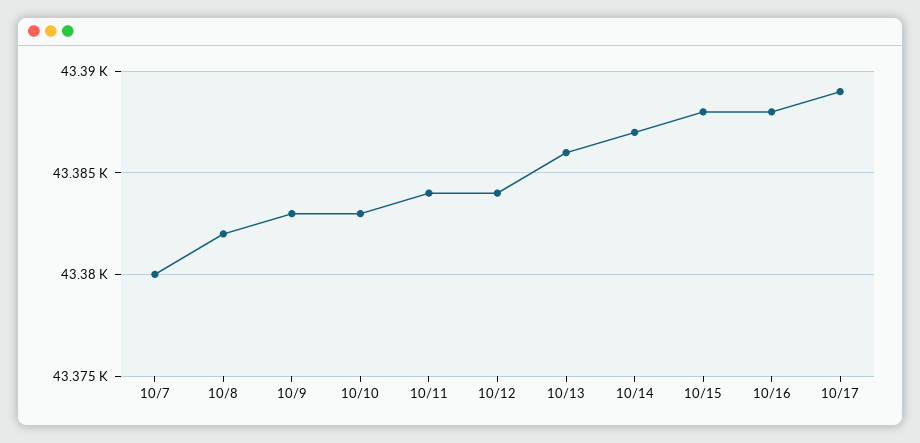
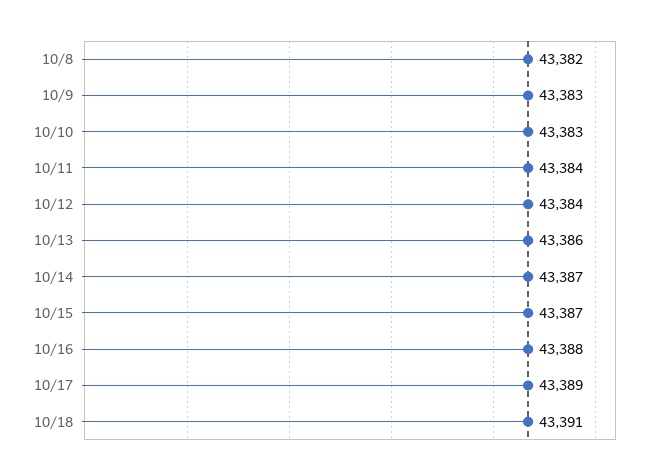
10/7: 43380 -> none
10/15: 43388 -> 43387
10/18: none -> 43391

